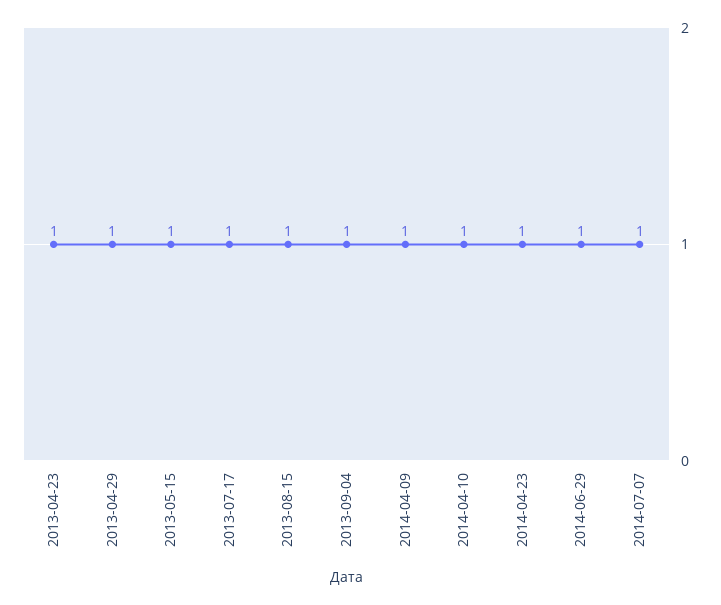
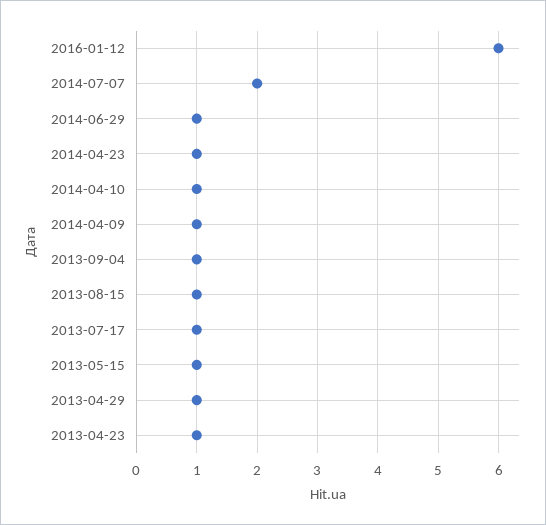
2014-07-07: 1 -> 2
2016-01-12: none -> 6

